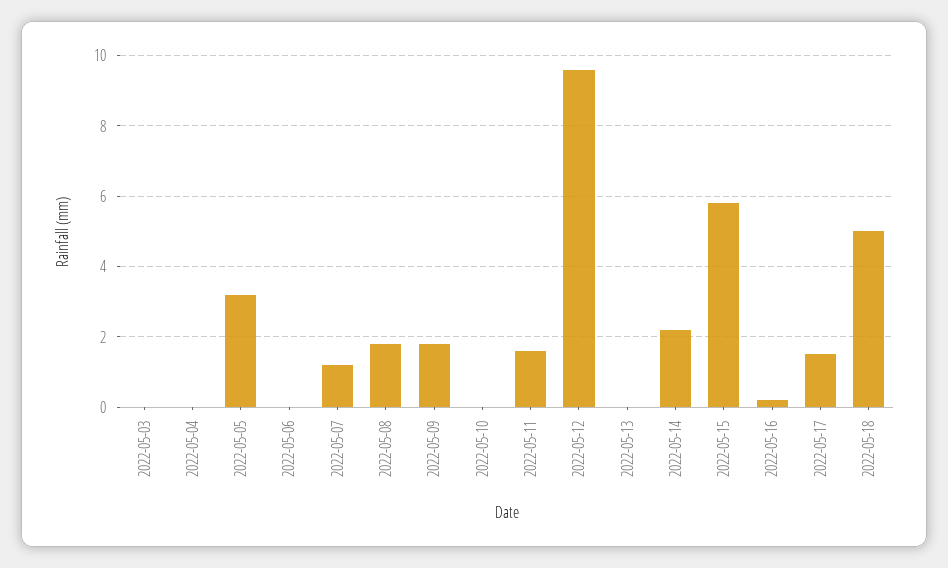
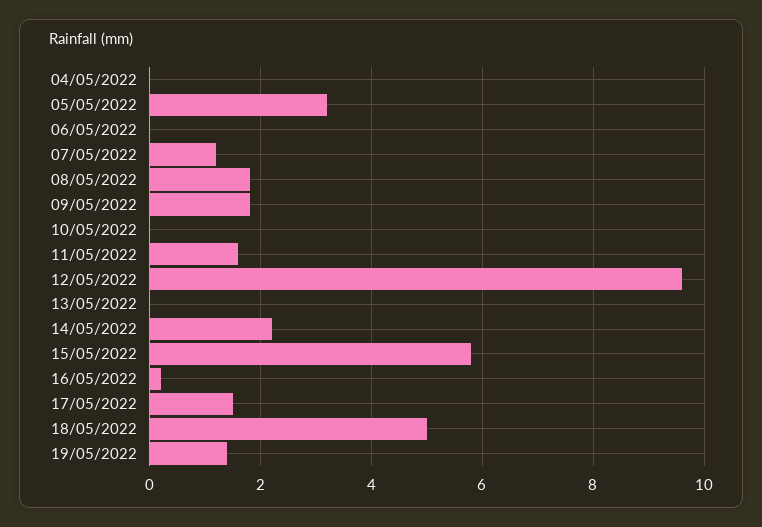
2022-05-03: 0 -> none
19/05/2022: none -> 1.5

